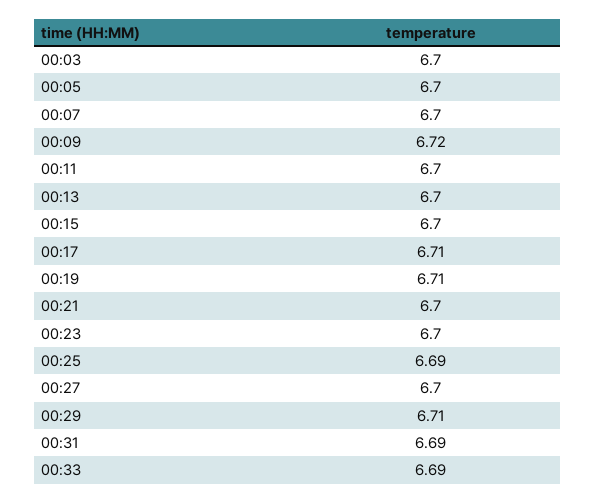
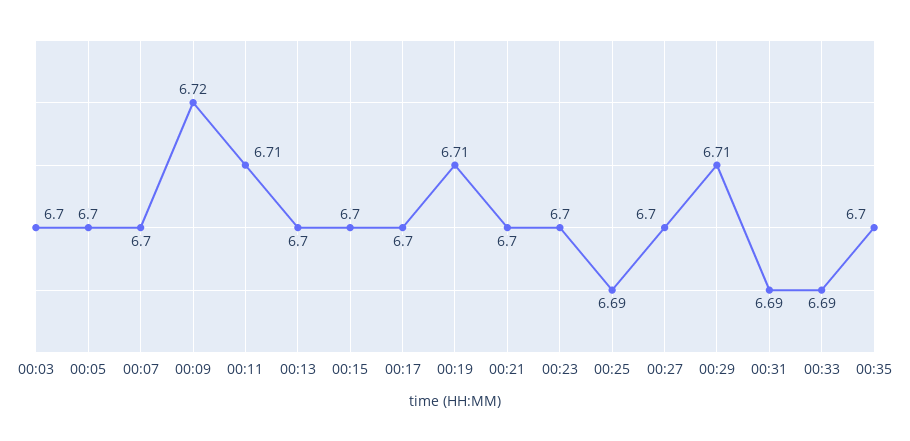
00:11: 6.7 -> 6.71
00:17: 6.71 -> 6.7
00:35: none -> 6.7

